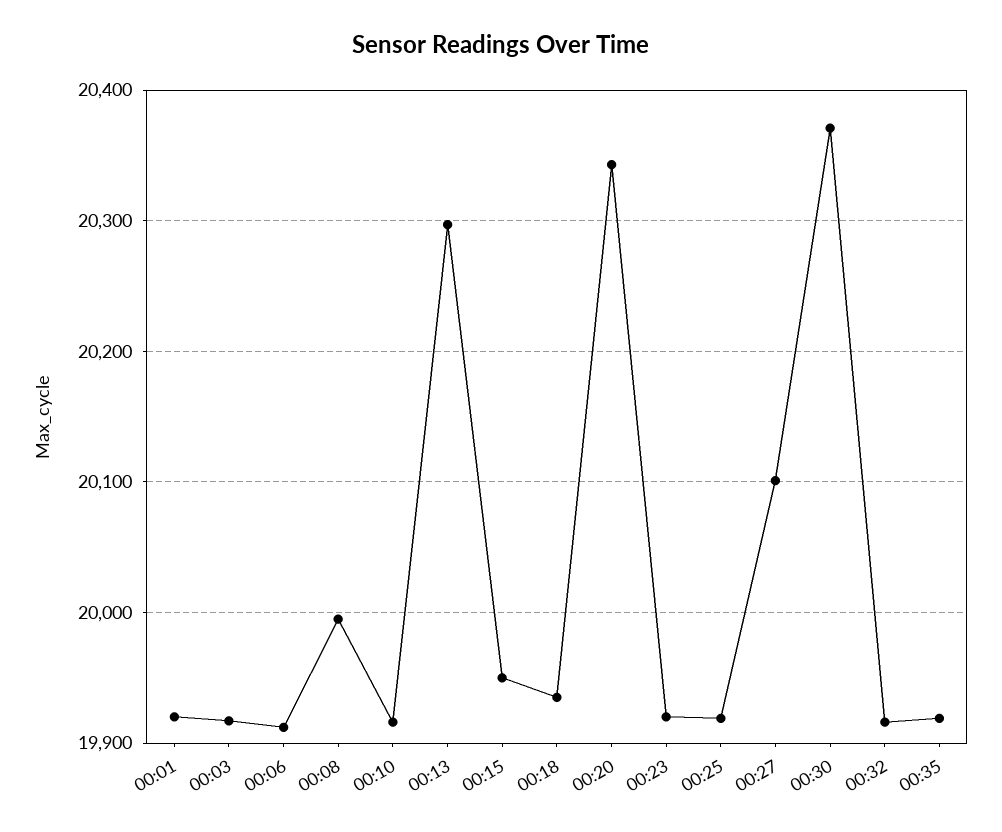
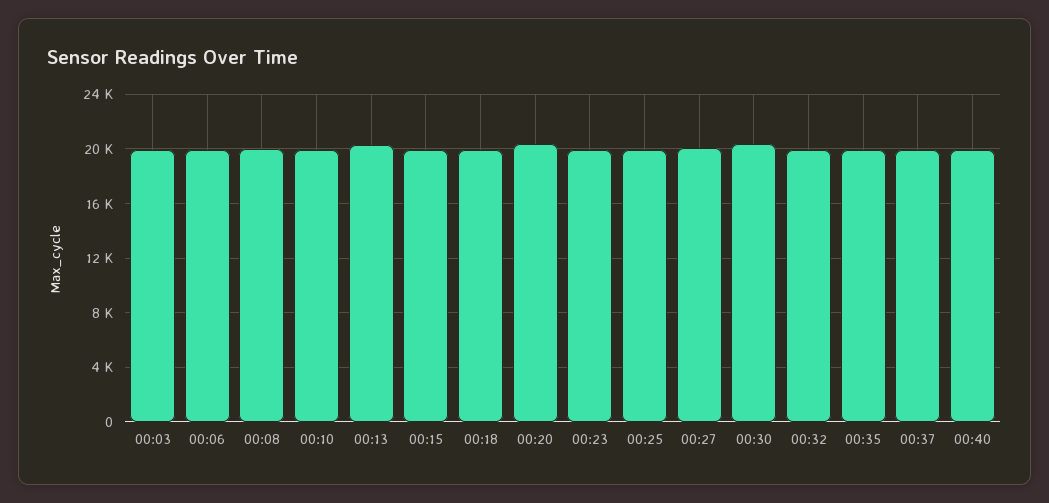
00:01: 19920 -> none
00:37: none -> 20000
00:40: none -> 20000

